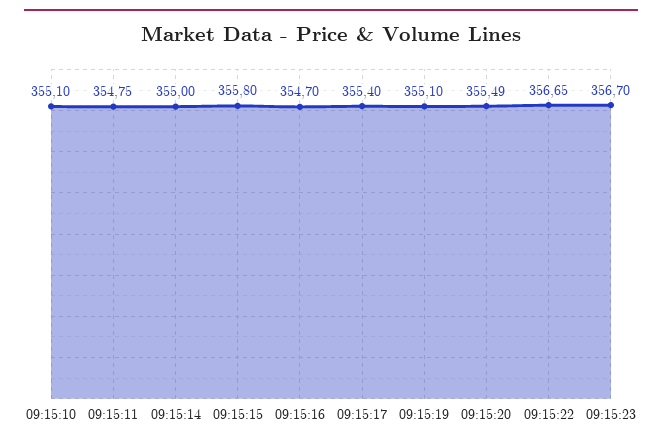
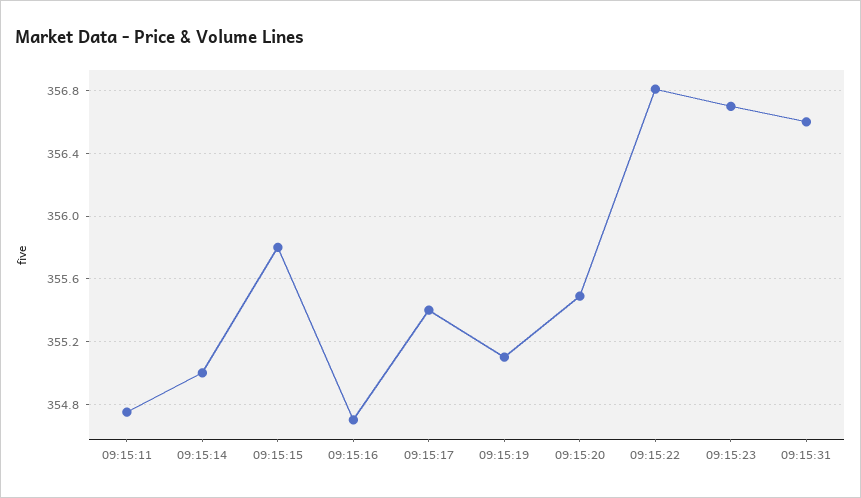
09:15:10: 355.1 -> none
09:15:22: 356.65 -> 356.8
09:15:31: none -> 356.6

